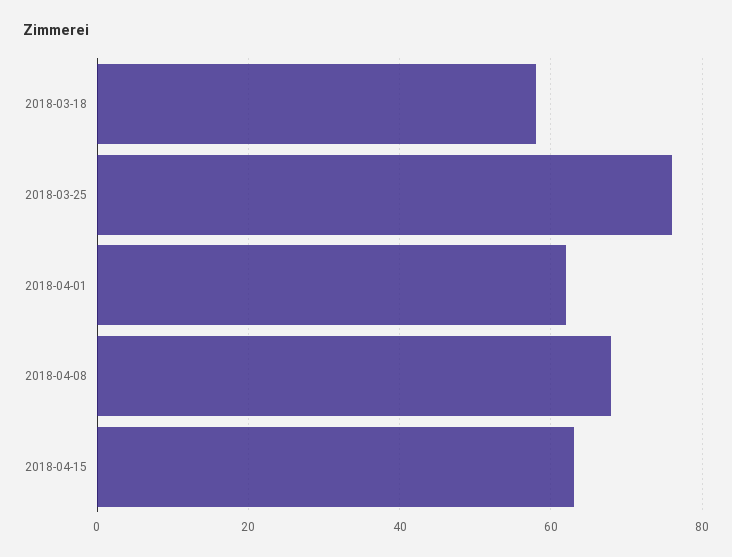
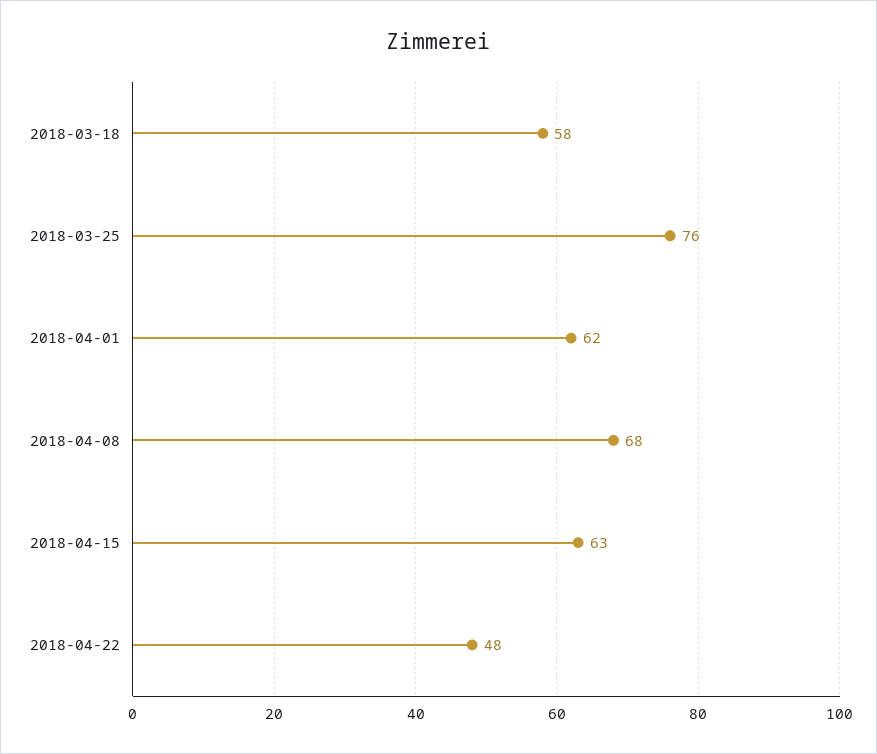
2018-04-22: none -> 48

